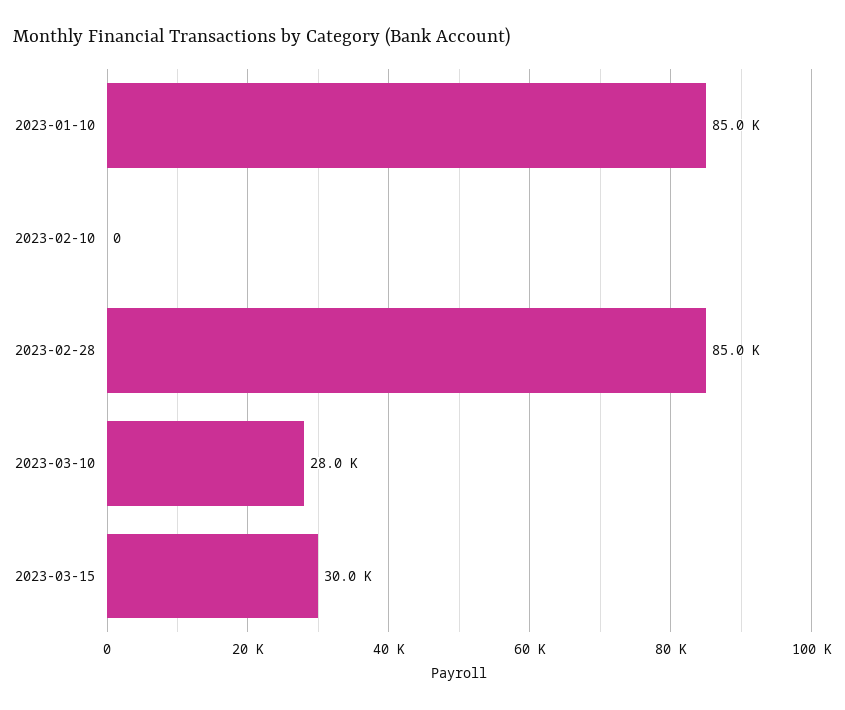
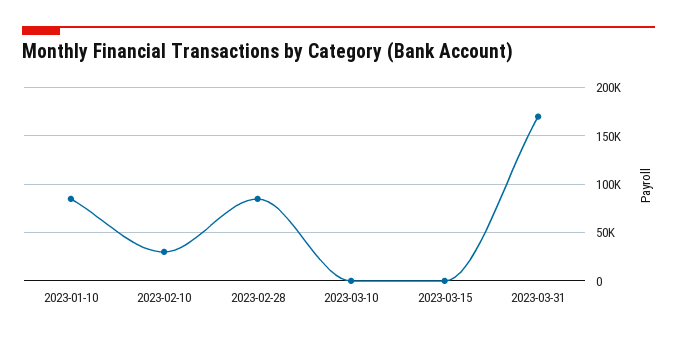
2023-02-10: 0 -> 30000
2023-03-10: 28000 -> 0
2023-03-15: 30000 -> 0
2023-03-31: none -> 170000

